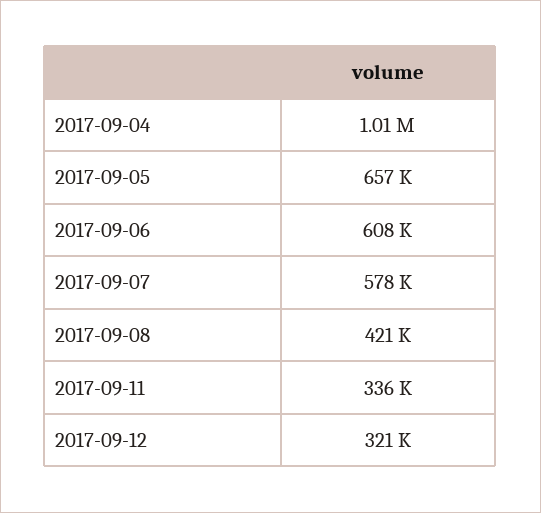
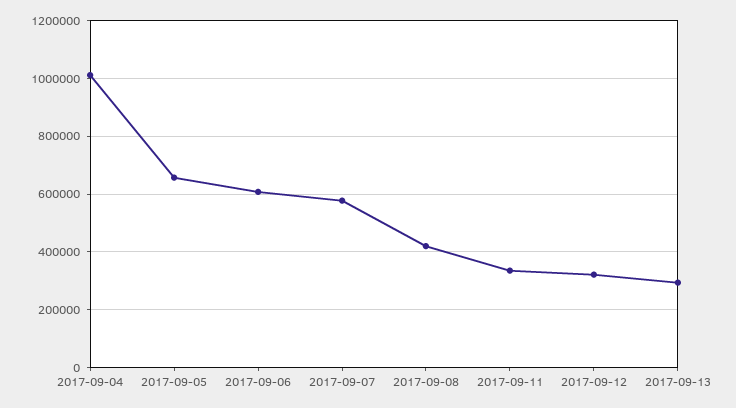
2017-09-13: none -> 300000

